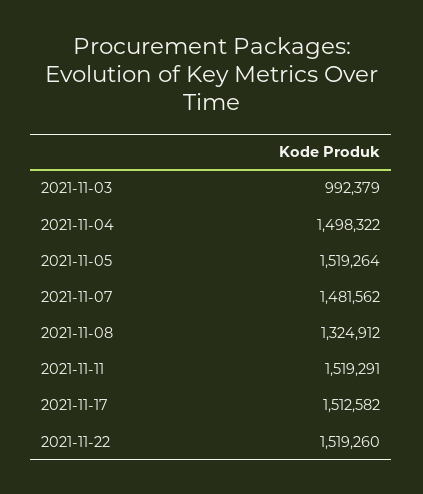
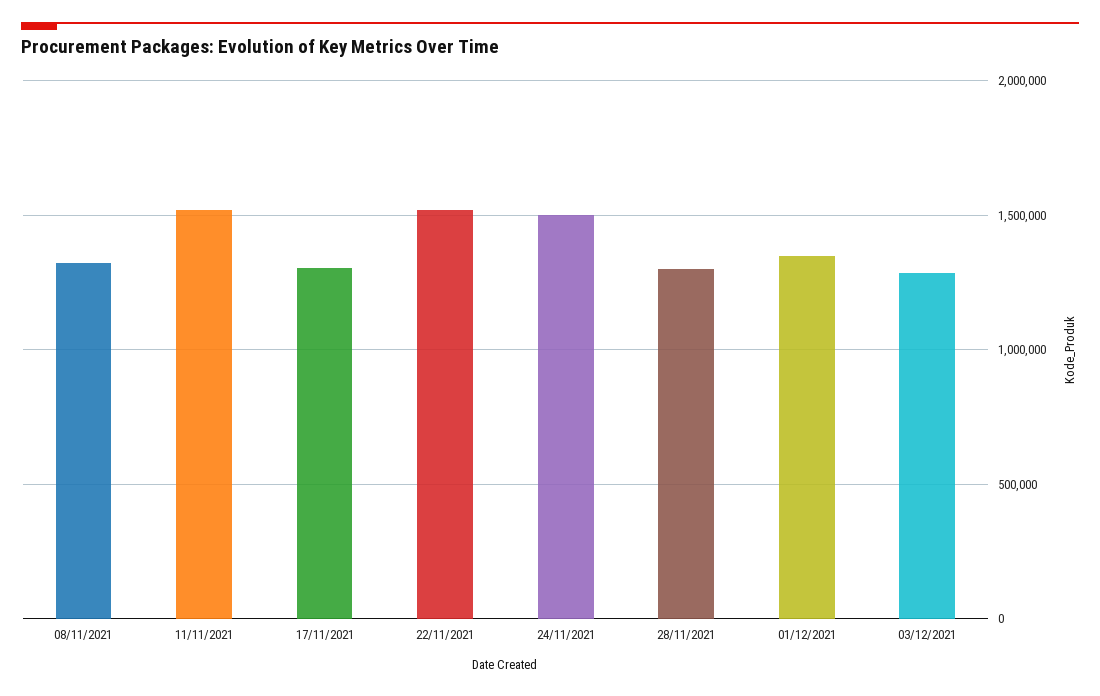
2021-11-03: 992379 -> none
2021-11-04: 1498322 -> none
2021-11-05: 1519264 -> none
2021-11-07: 1481562 -> none
2021-11-17: 1512582 -> 1300000
24/11/2021: none -> 1500000
28/11/2021: none -> 1300000
01/12/2021: none -> 1350000
03/12/2021: none -> 1300000

